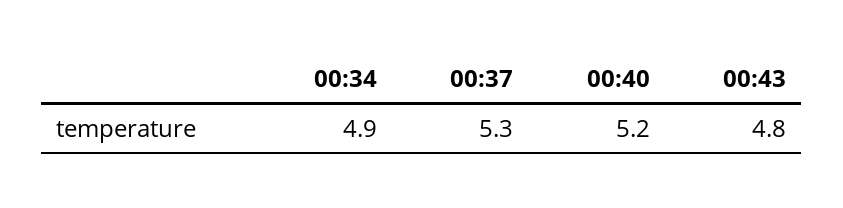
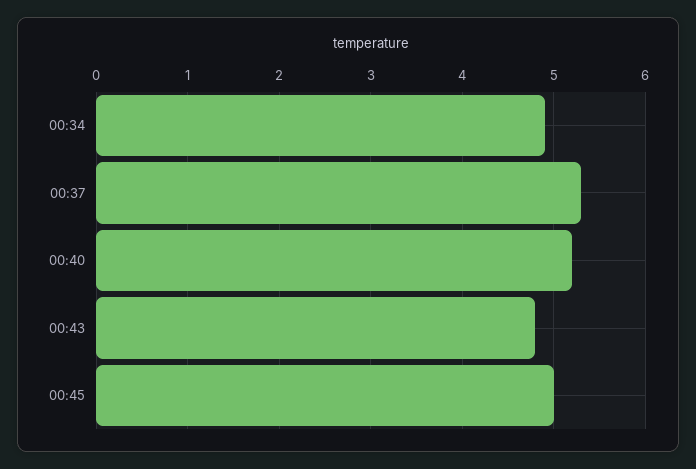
00:45: none -> 5

